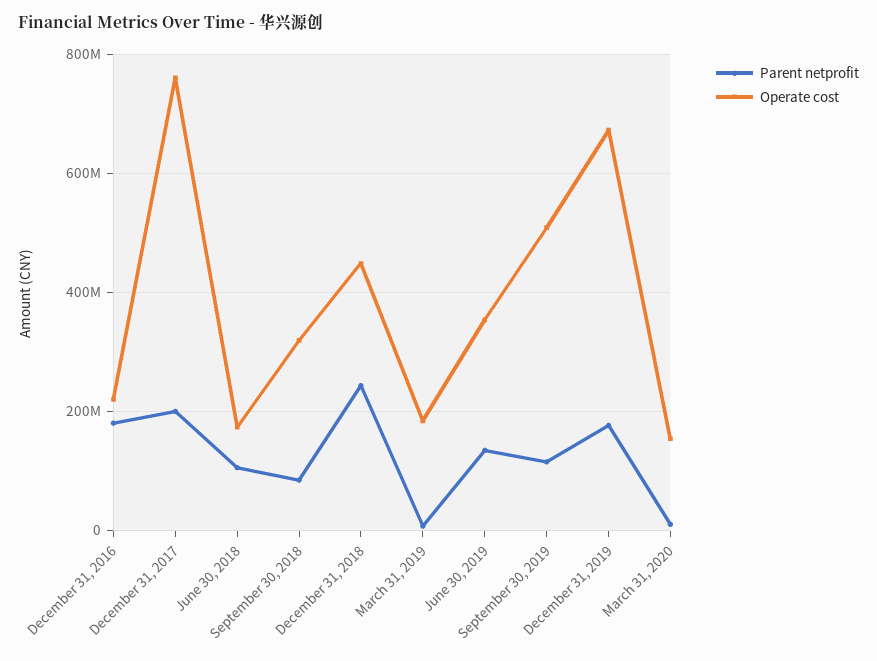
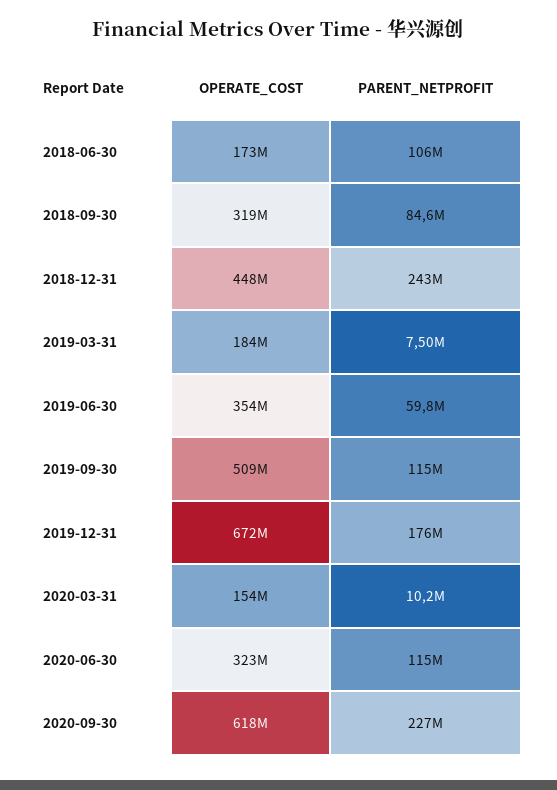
Parent netprofit, December 31, 2016: 180000000 -> none
Operate cost, December 31, 2016: 220000000 -> none
Parent netprofit, December 31, 2017: 200000000 -> none
Operate cost, December 31, 2017: 760000000 -> none
Parent netprofit, June 30, 2019: 140000000 -> 59800000
Operate cost, 2020-06-30: none -> 323000000
Parent netprofit, 2020-06-30: none -> 115000000
Operate cost, 2020-09-30: none -> 618000000
Parent netprofit, 2020-09-30: none -> 227000000

